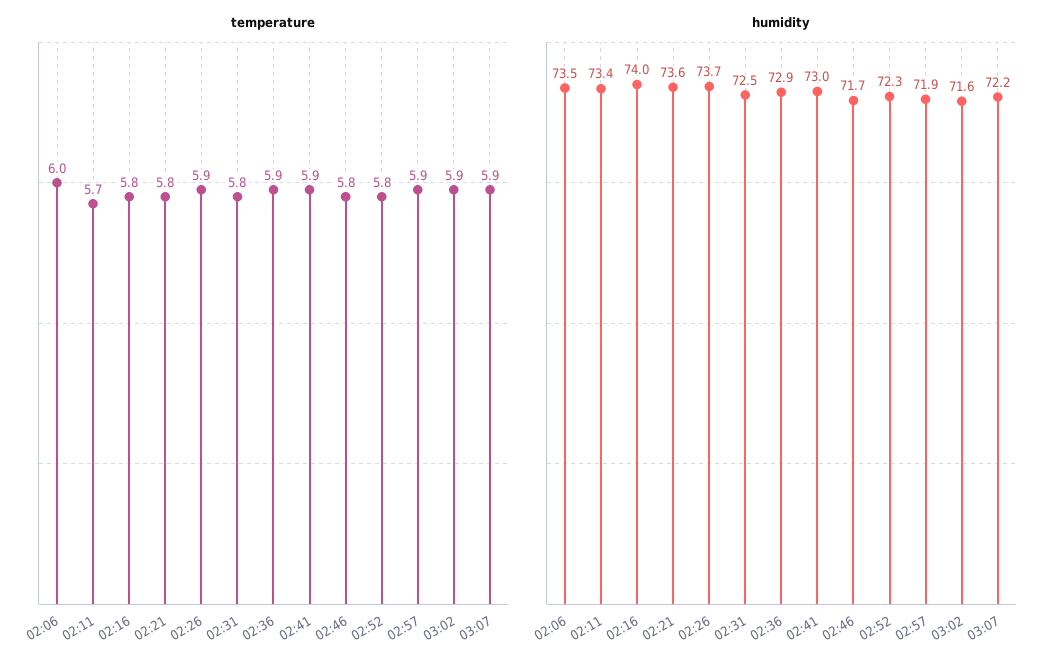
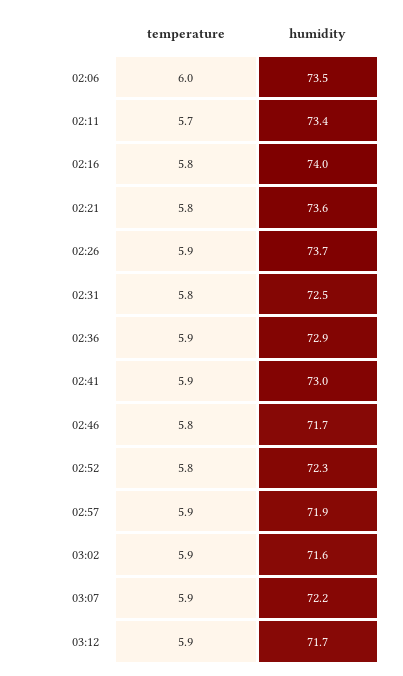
temperature, 03:12: none -> 5.9
humidity, 03:12: none -> 71.7

